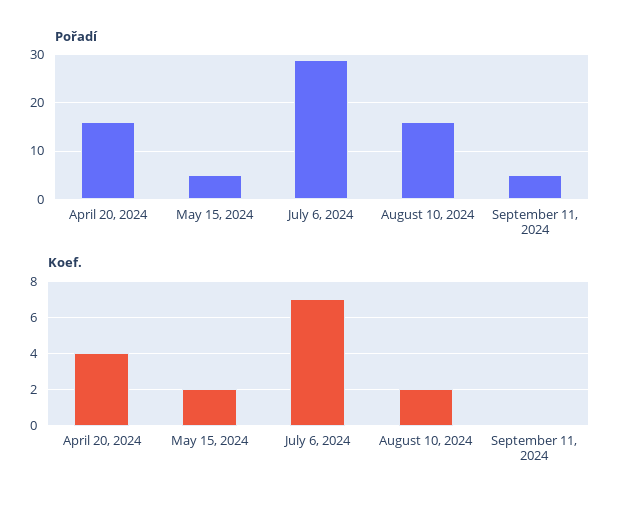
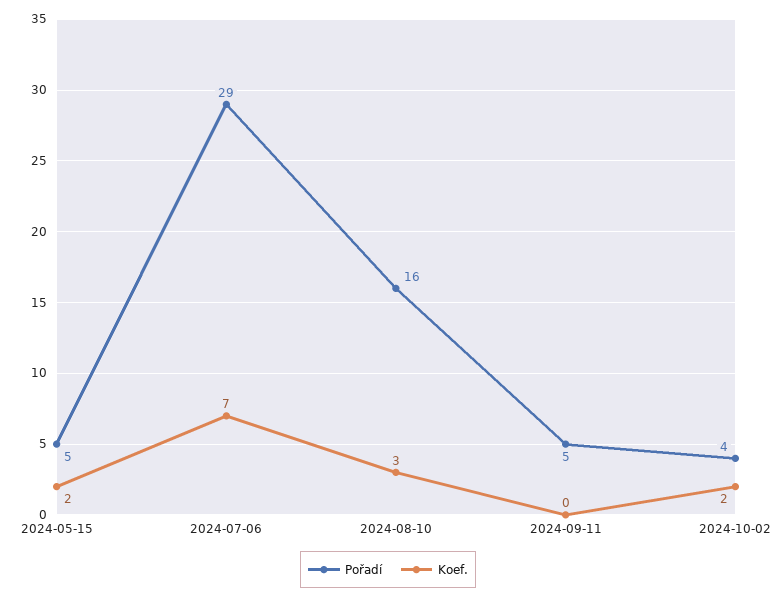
Pořadí, April 20, 2024: 15 -> none
Koef., April 20, 2024: 4 -> none
Koef., August 10, 2024: 2 -> 3
Pořadí, 2024-10-02: none -> 4
Koef., 2024-10-02: none -> 2

